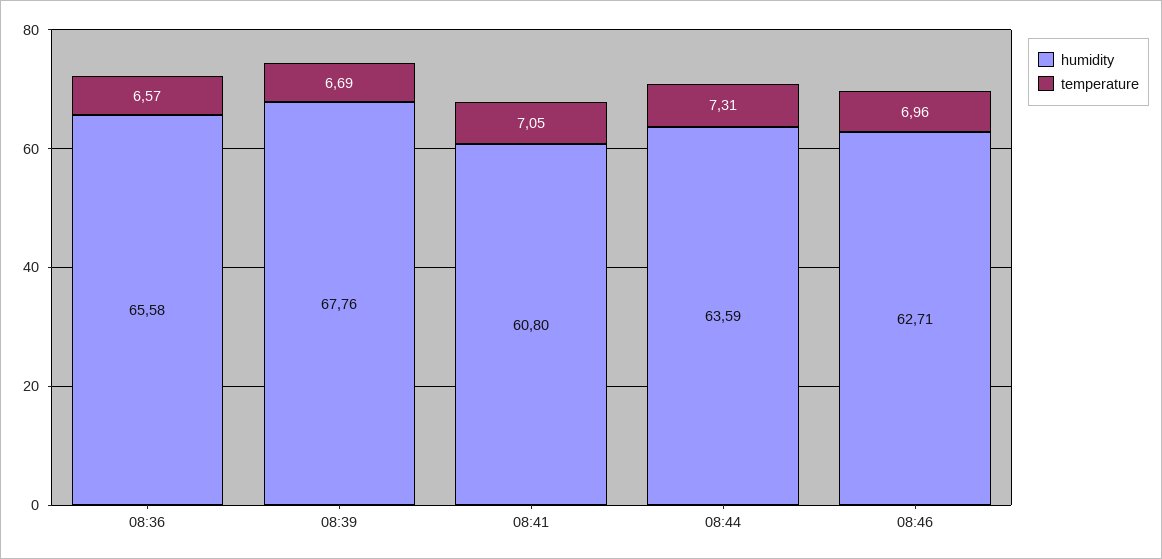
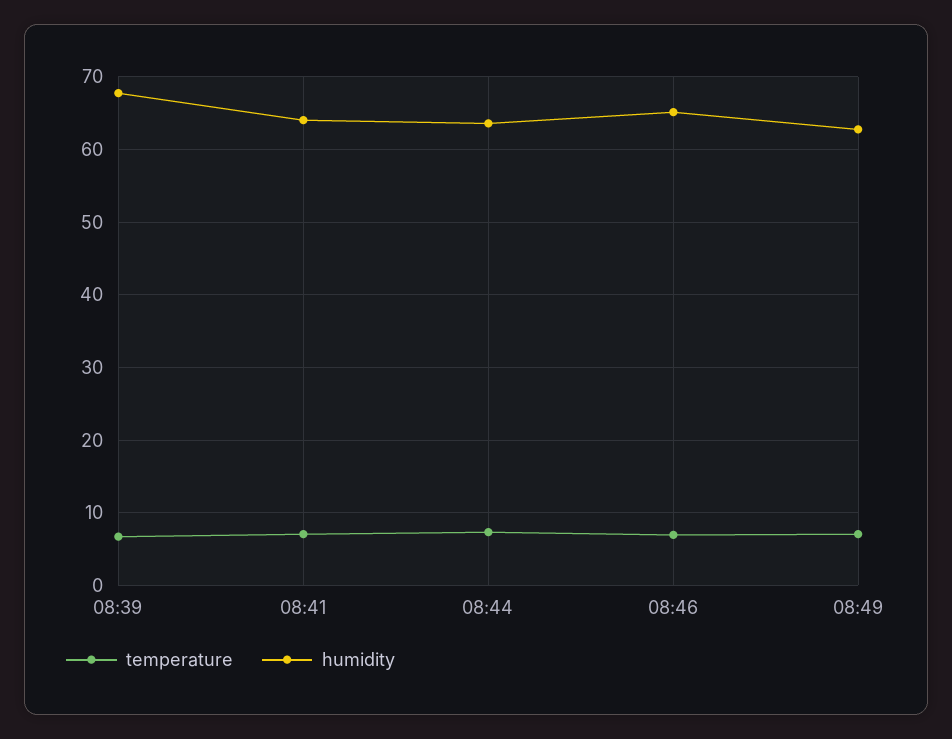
humidity, 08:36: 65.58 -> none
temperature, 08:36: 6.57 -> none
humidity, 08:41: 60.8 -> 64
humidity, 08:46: 62.71 -> 65
temperature, 08:49: none -> 7
humidity, 08:49: none -> 63

